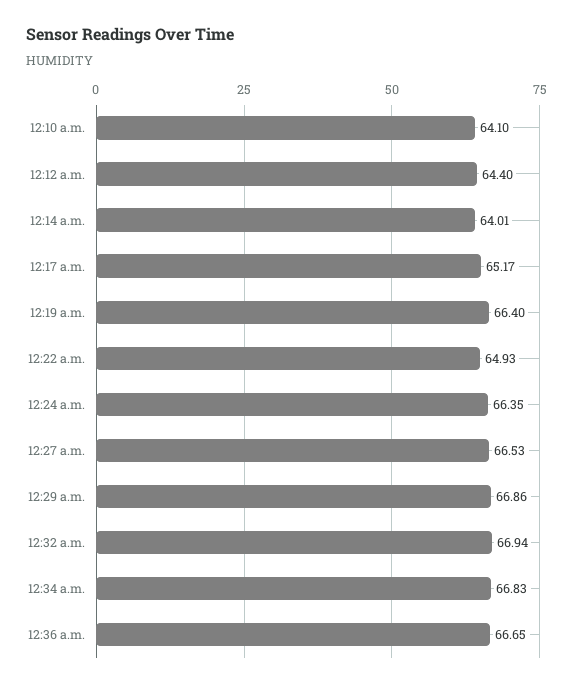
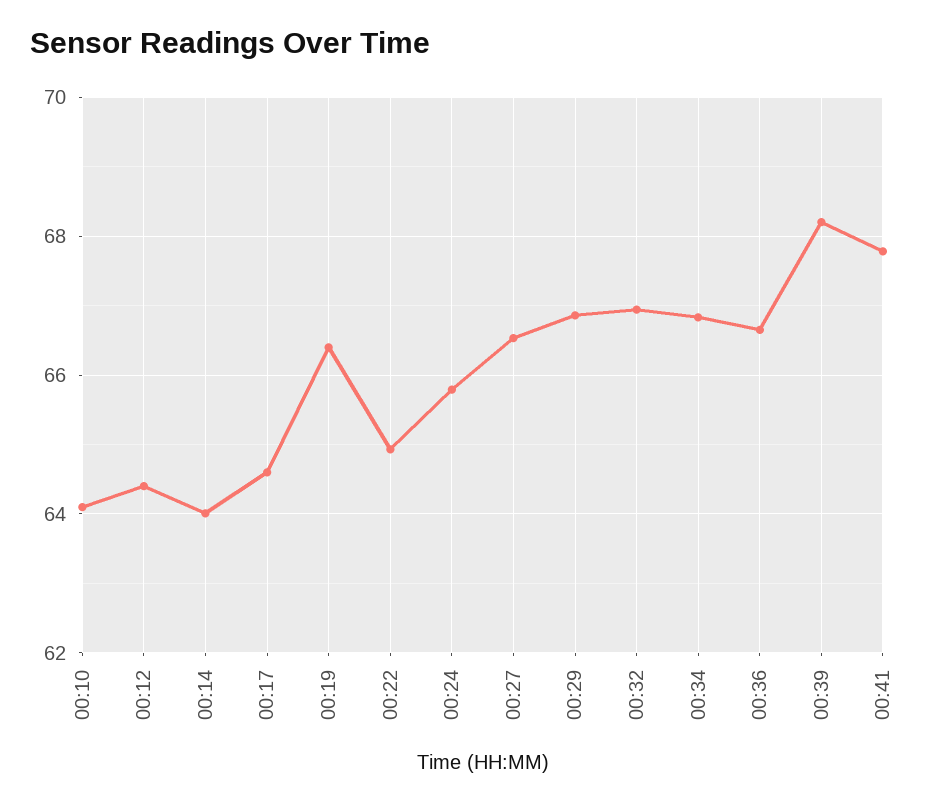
12:17 a.m.: 65.17 -> 64.6
12:24 a.m.: 66.35 -> 65.8
00:39: none -> 68.2
00:41: none -> 67.8

